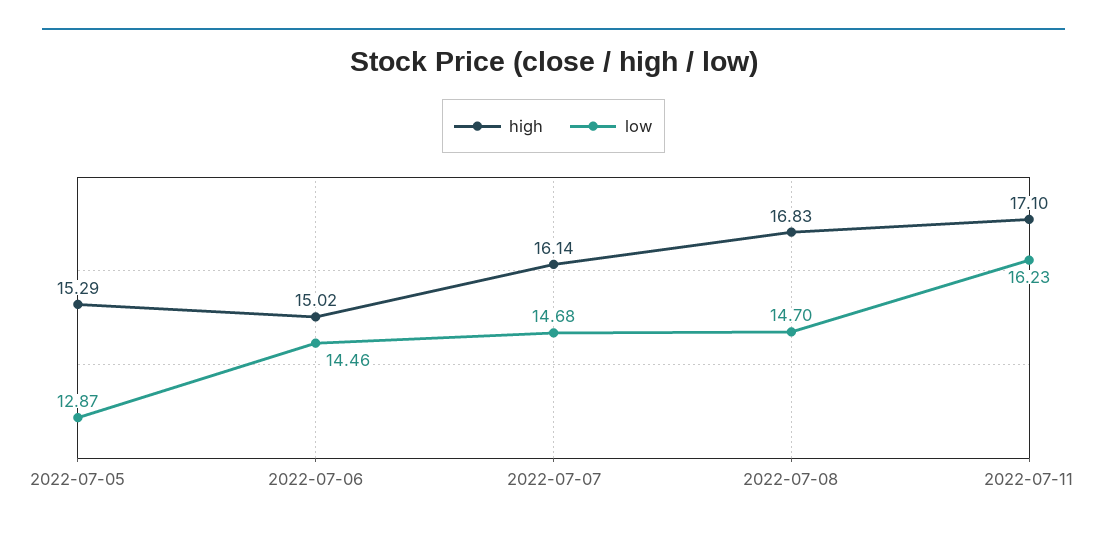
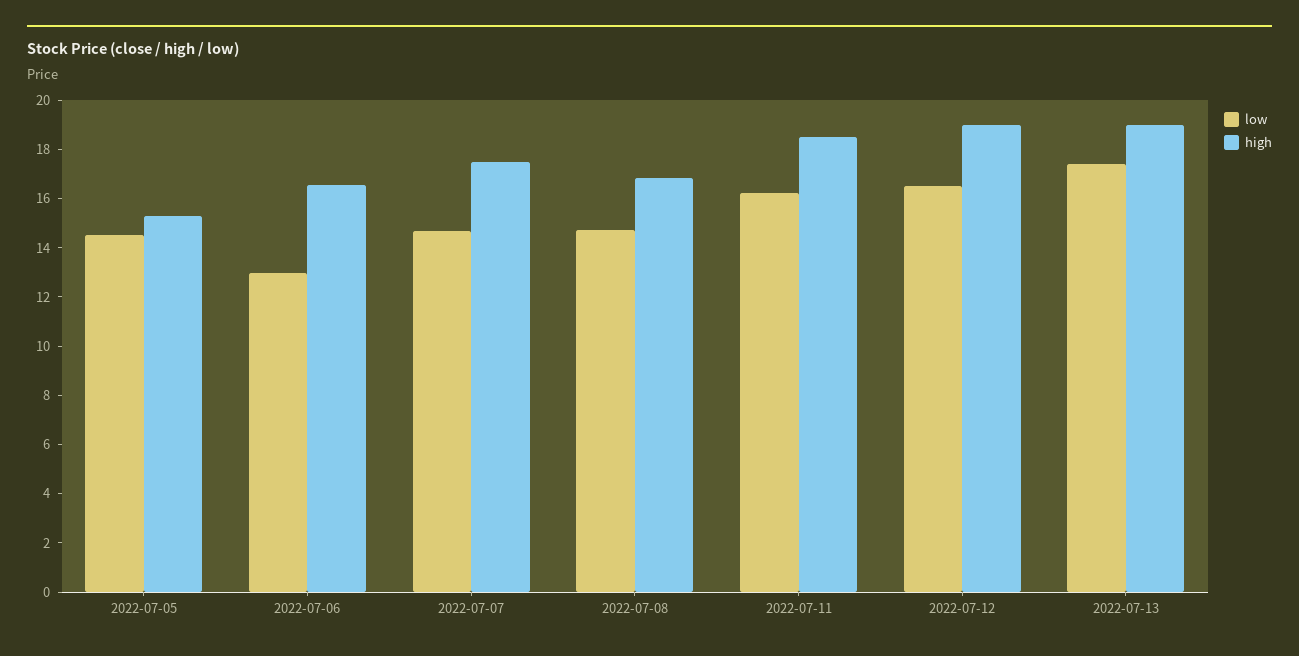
low, 2022-07-05: 12.87 -> 14.5
high, 2022-07-06: 15.02 -> 16.5
low, 2022-07-06: 14.46 -> 13
high, 2022-07-07: 16.14 -> 17.5
high, 2022-07-11: 17.1 -> 18.5
low, 2022-07-12: none -> 16.5
high, 2022-07-12: none -> 19
low, 2022-07-13: none -> 17.5
high, 2022-07-13: none -> 19

